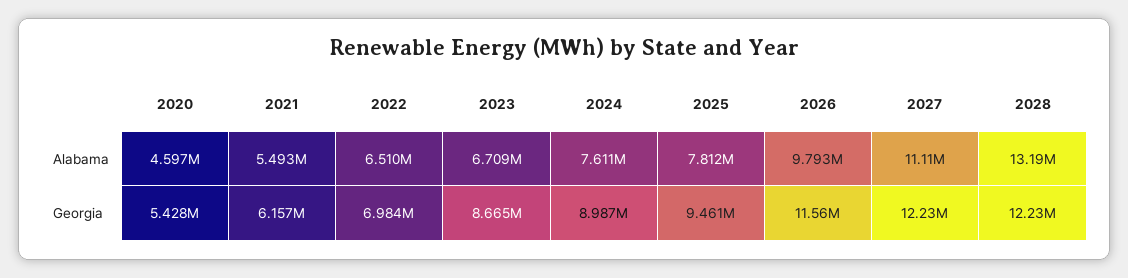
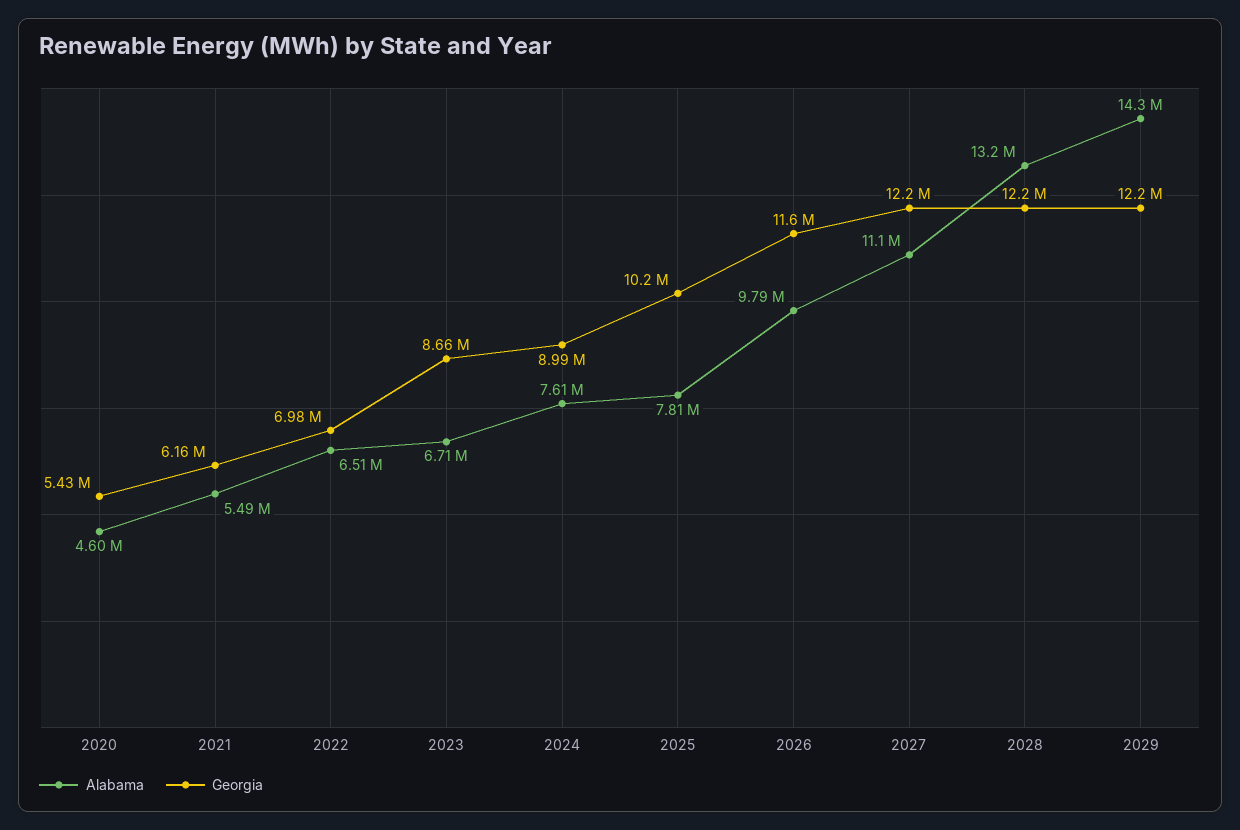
Georgia, 2025: 9461000 -> 10200000
Alabama, 2029: none -> 14300000
Georgia, 2029: none -> 12200000

